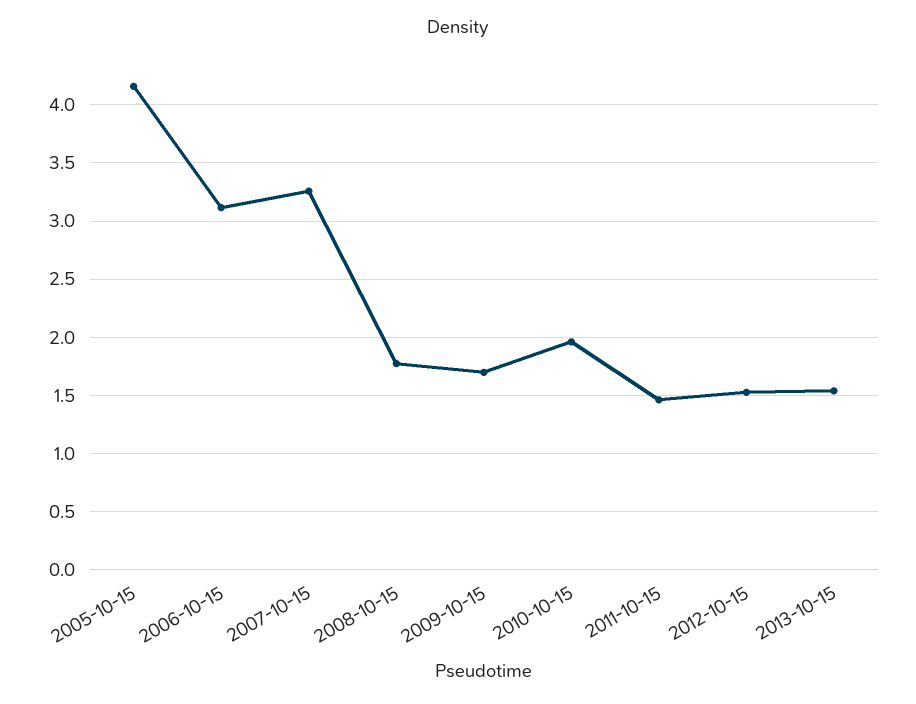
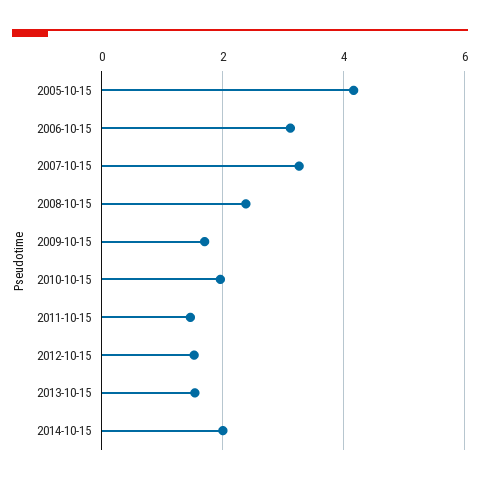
2008-10-15: 1.8 -> 2.4
2014-10-15: none -> 2

